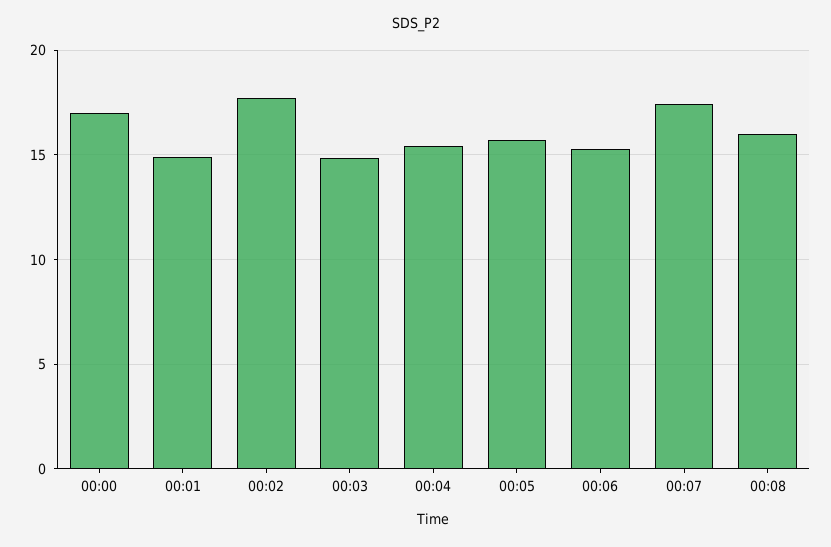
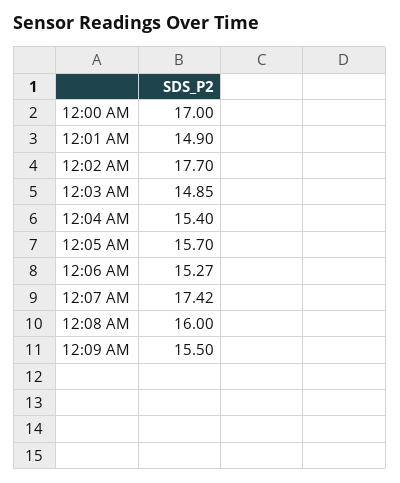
12:09 AM: none -> 15.5

